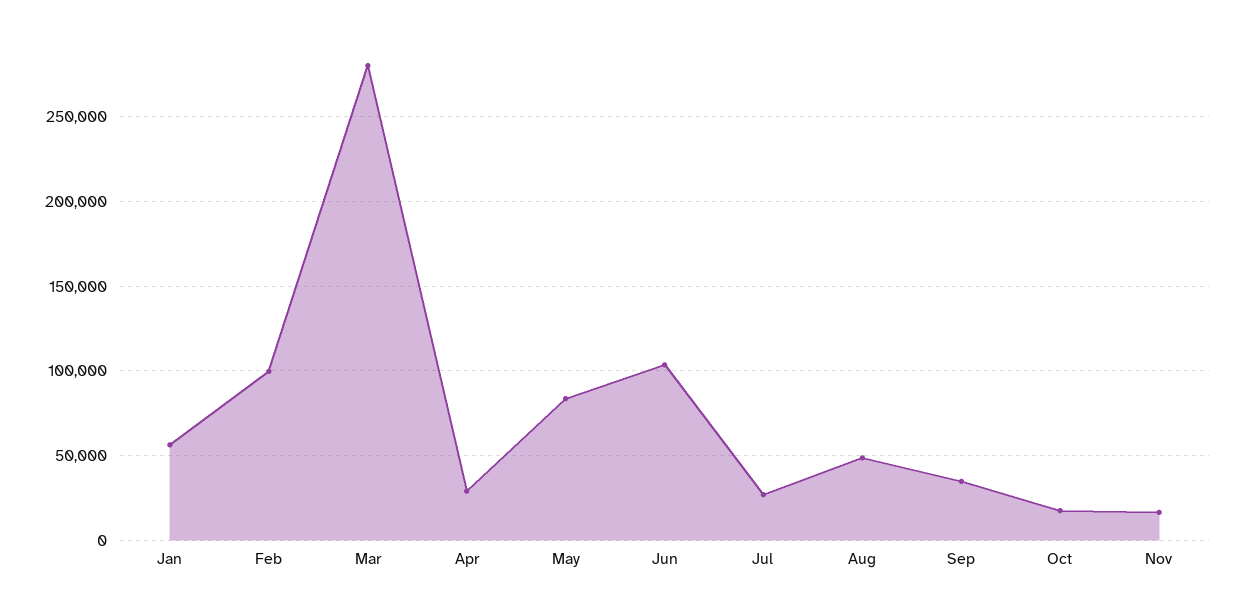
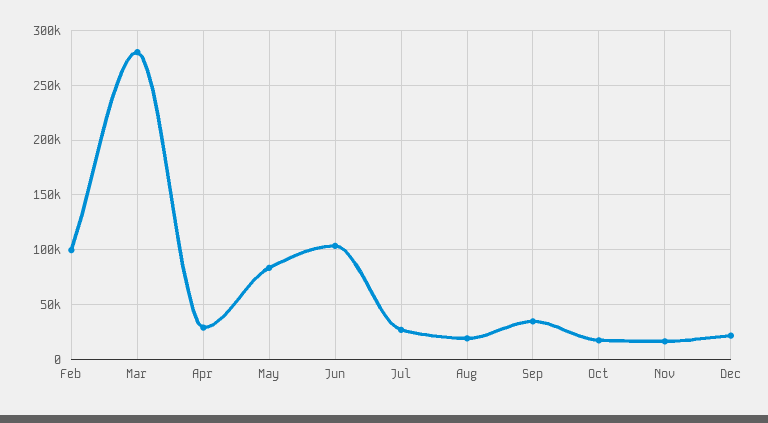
Jan: 55000 -> none
Aug: 50000 -> 20000
Dec: none -> 20000

